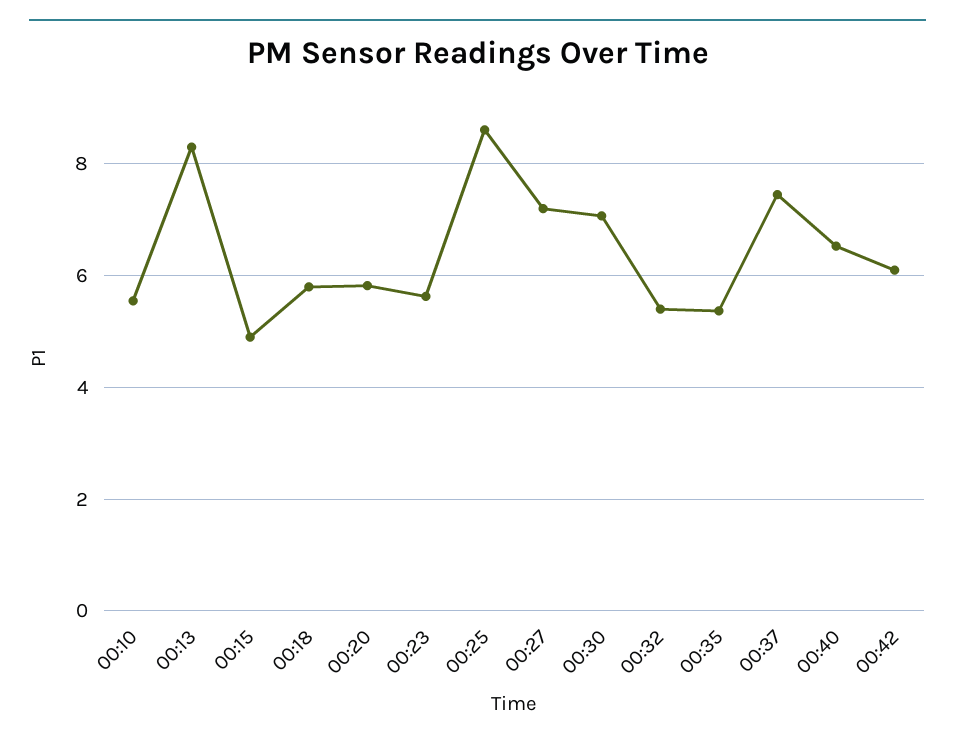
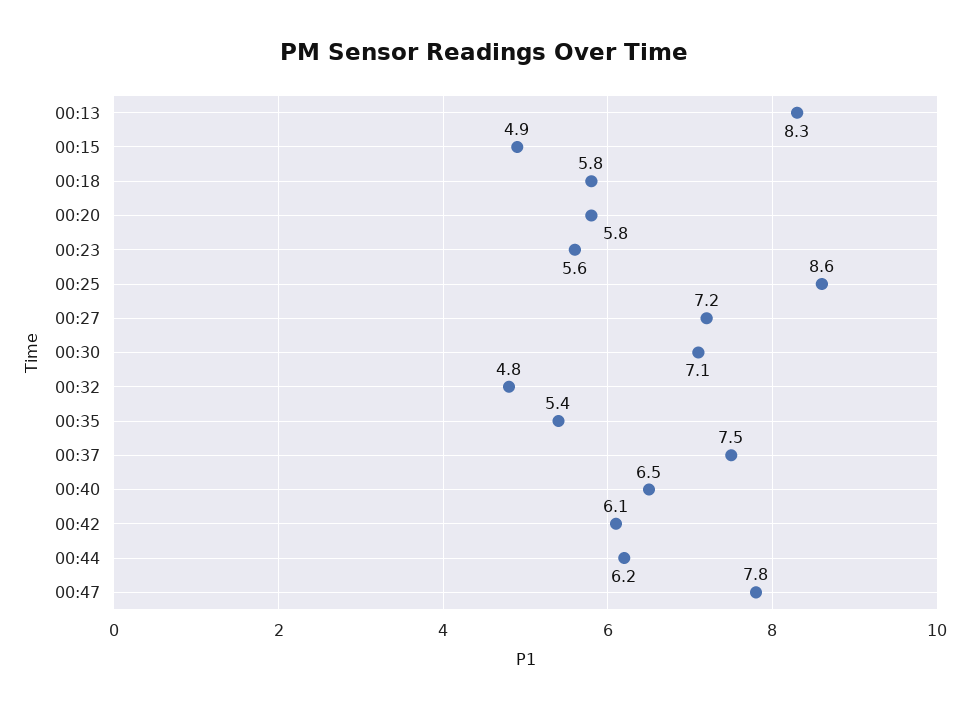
00:10: 5.6 -> none
00:32: 5.4 -> 4.8
00:44: none -> 6.2
00:47: none -> 7.8

